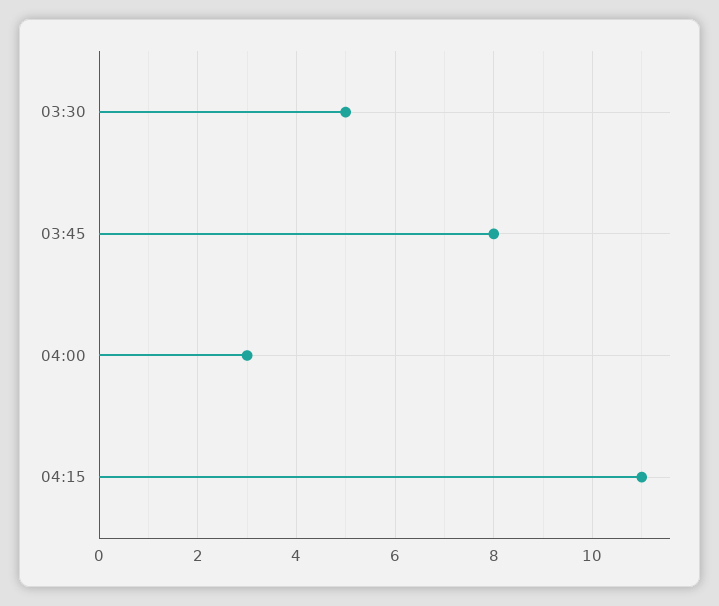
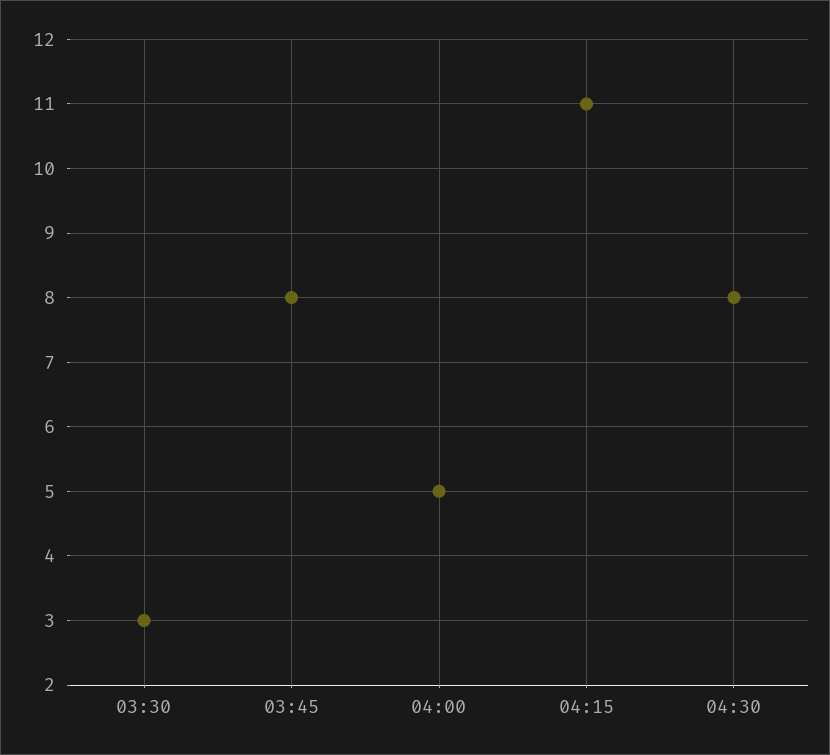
03:30: 5 -> 3
04:00: 3 -> 5
04:30: none -> 8

